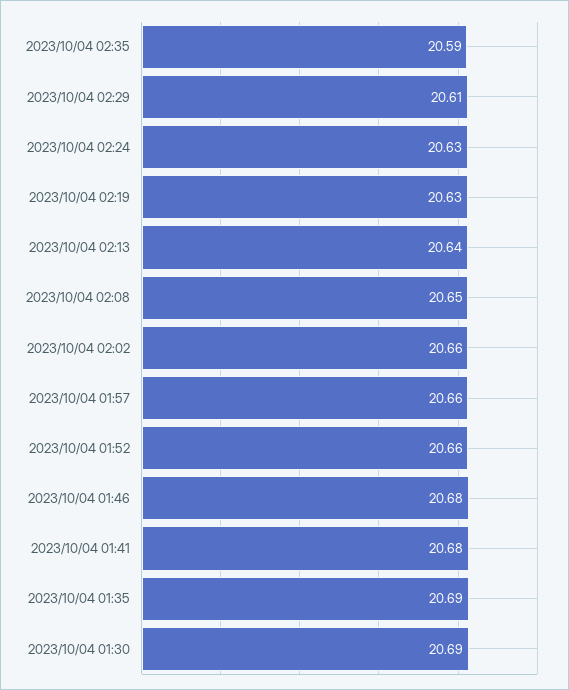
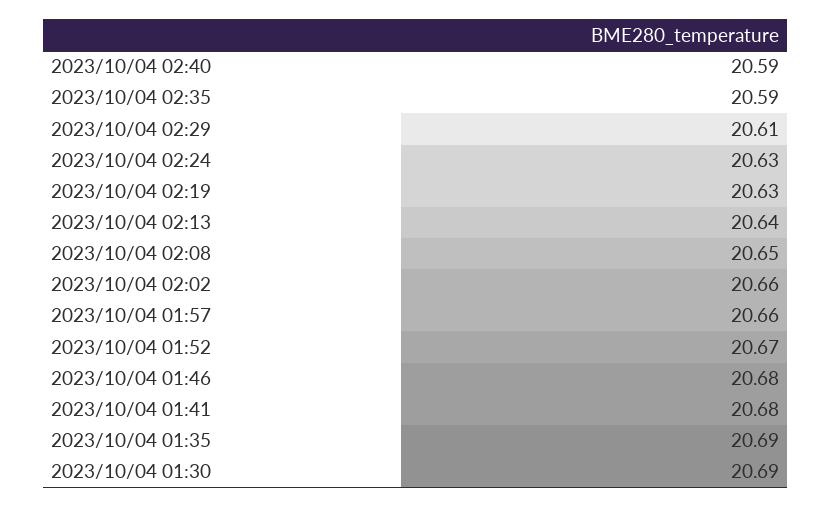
2023/10/04 01:52: 20.66 -> 20.67
2023/10/04 02:40: none -> 20.59

